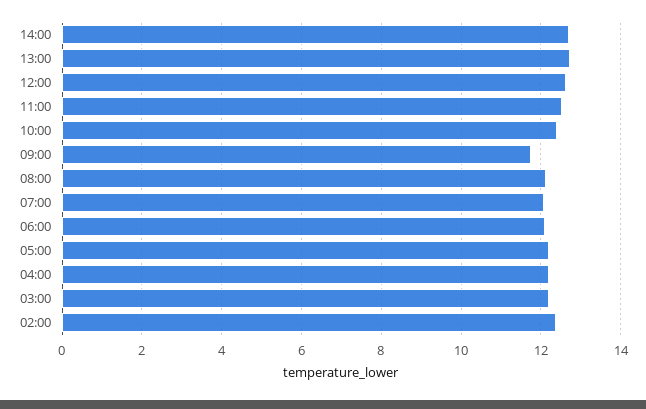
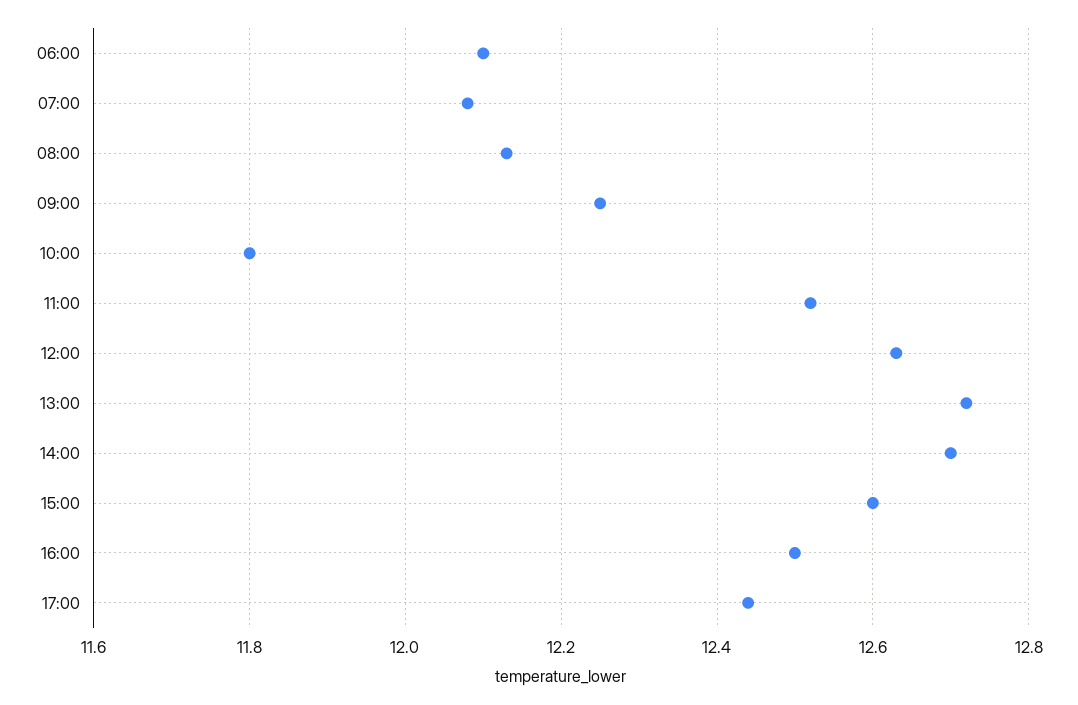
10:00: 12.4 -> 11.8
09:00: 11.8 -> 12.25
05:00: 12.2 -> none
04:00: 12.2 -> none
03:00: 12.2 -> none
02:00: 12.4 -> none
15:00: none -> 12.6
16:00: none -> 12.5
17:00: none -> 12.45

